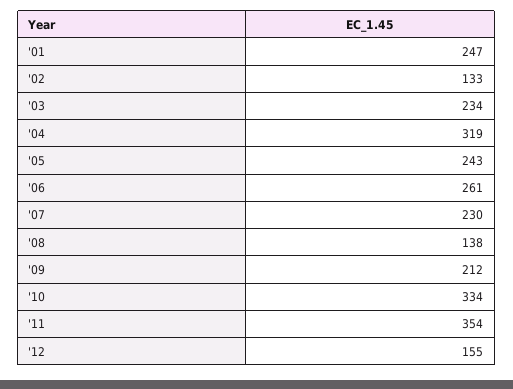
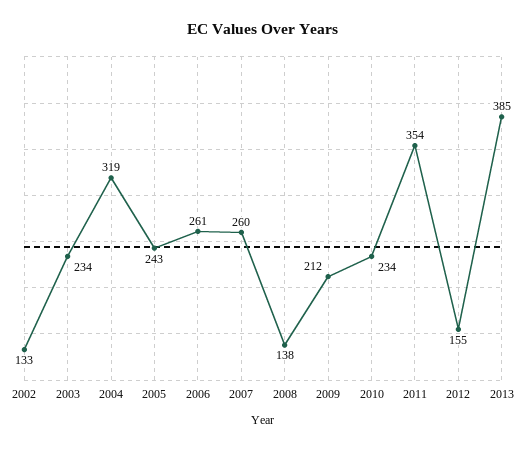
'01: 247 -> none
'07: 230 -> 260
'10: 334 -> 234
2013: none -> 385

